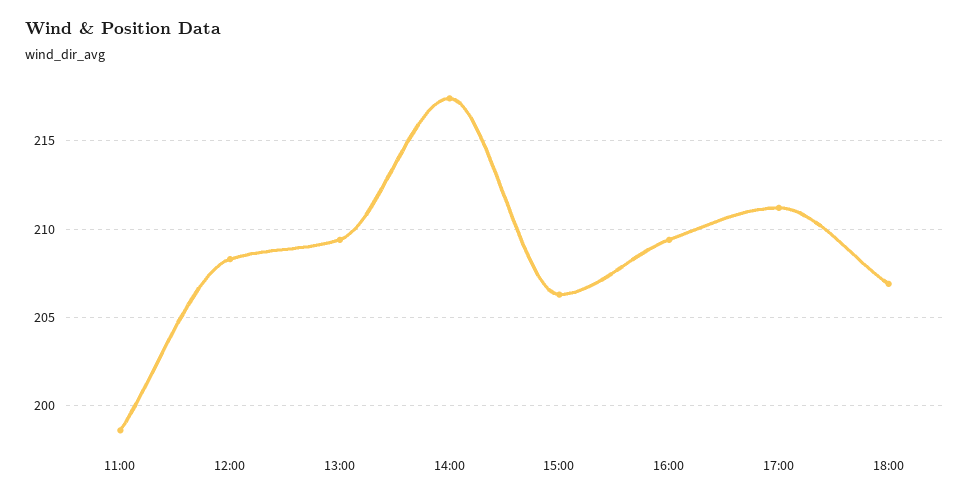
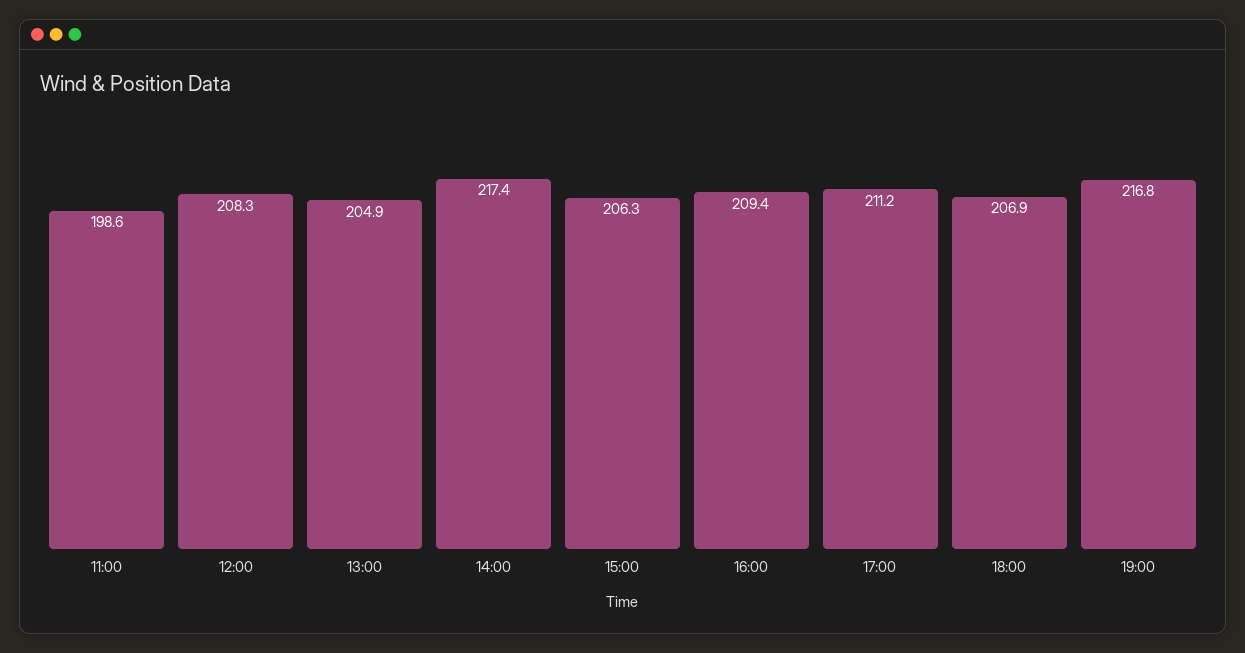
13:00: 209.5 -> 204.9
19:00: none -> 216.8

